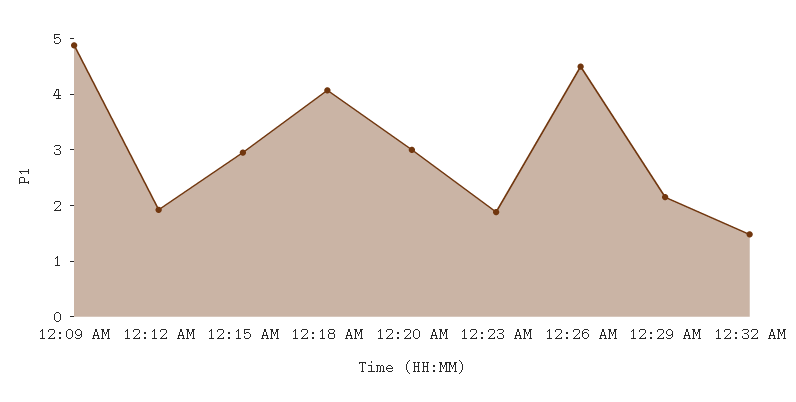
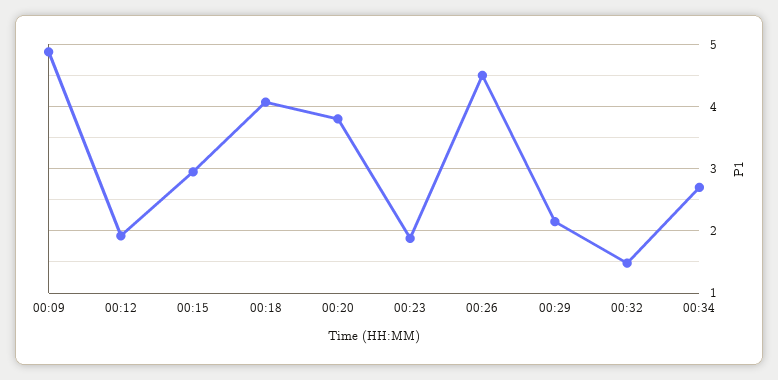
12:20 AM: 3 -> 3.8
00:34: none -> 2.7

